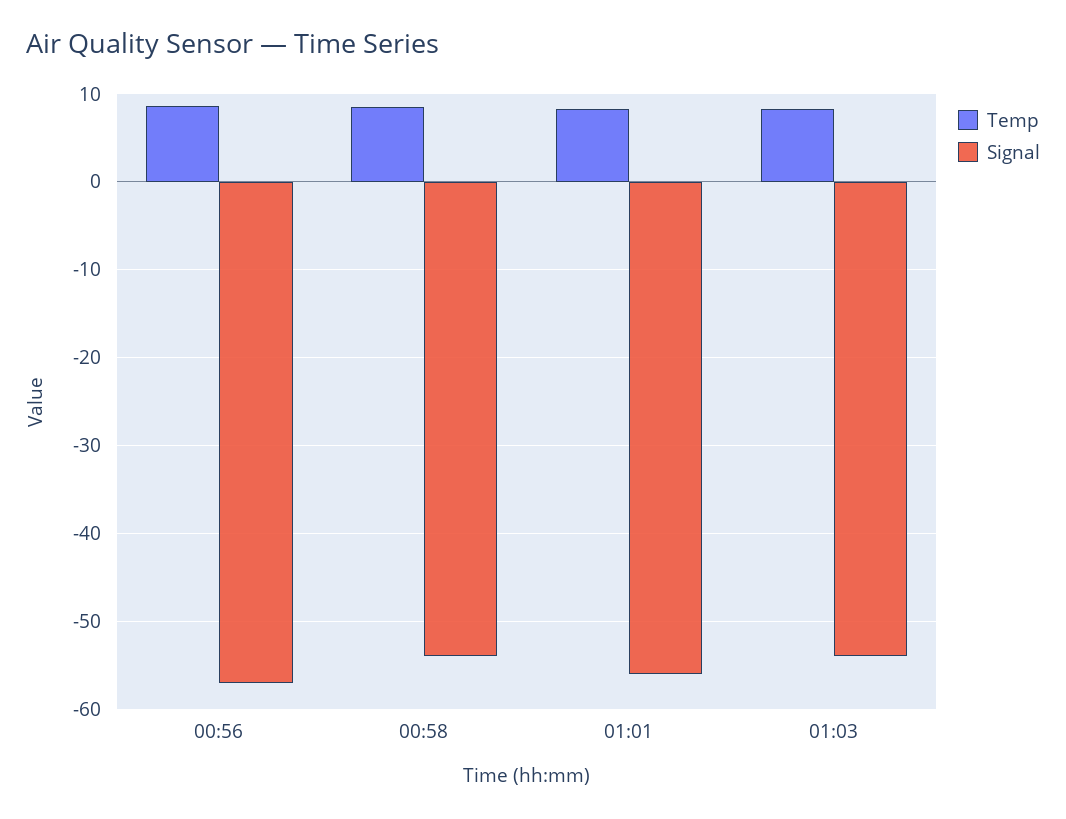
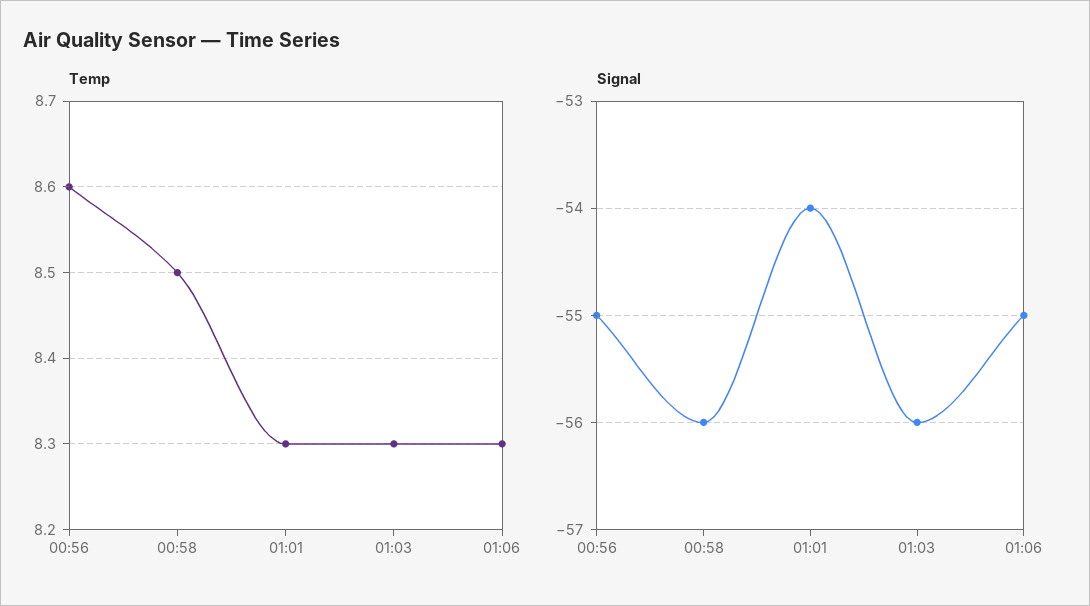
Signal, 00:56: -57 -> -55
Signal, 00:58: -54 -> -56
Signal, 01:01: -56 -> -54
Signal, 01:03: -54 -> -56
Temp, 01:06: none -> 8.3
Signal, 01:06: none -> -55

